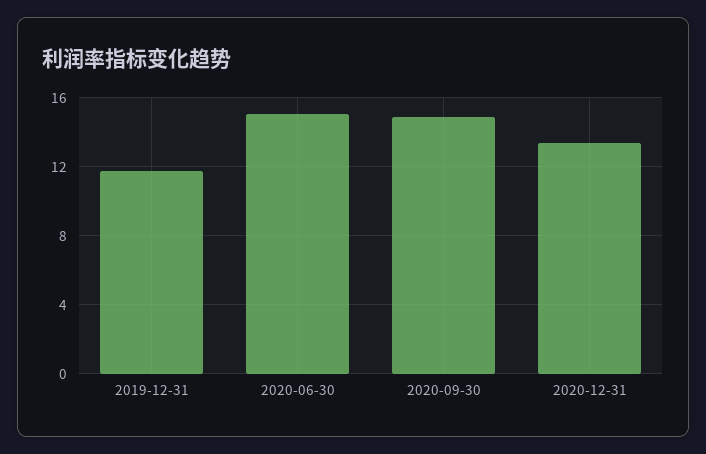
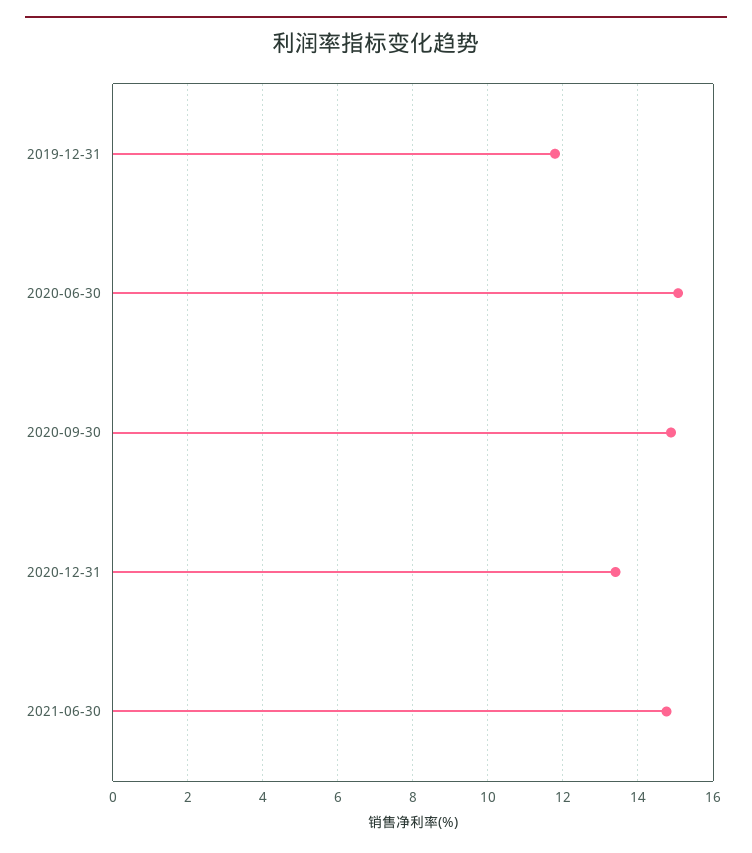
2021-06-30: none -> 14.8

